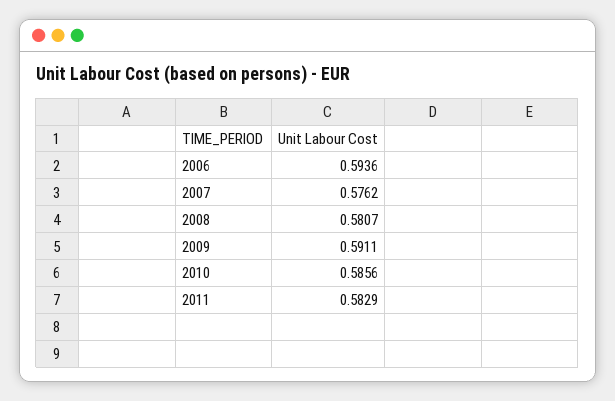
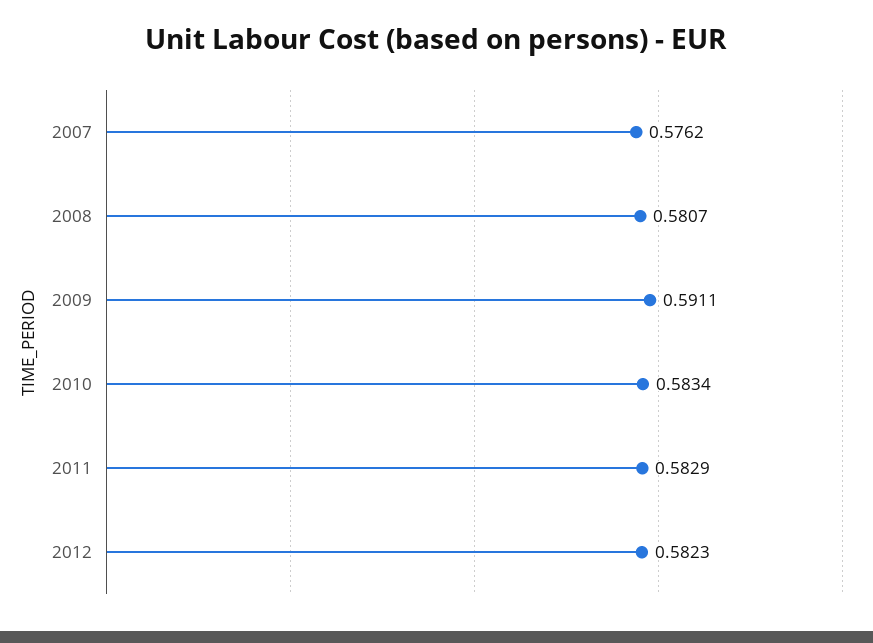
2006: 0.5936 -> none
2010: 0.5856 -> 0.5834
2012: none -> 0.5823

